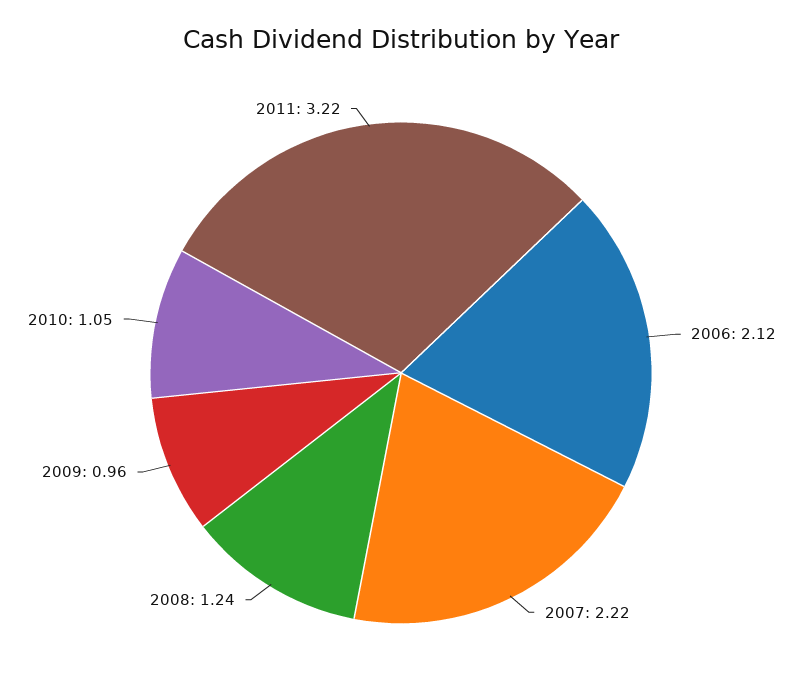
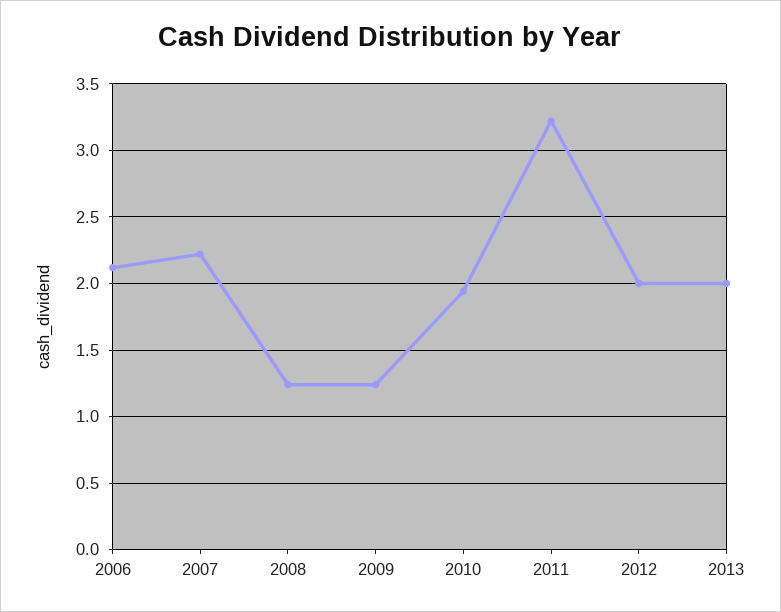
2009: 0.96 -> 1.25
2010: 1.05 -> 1.95
2012: none -> 2
2013: none -> 2

